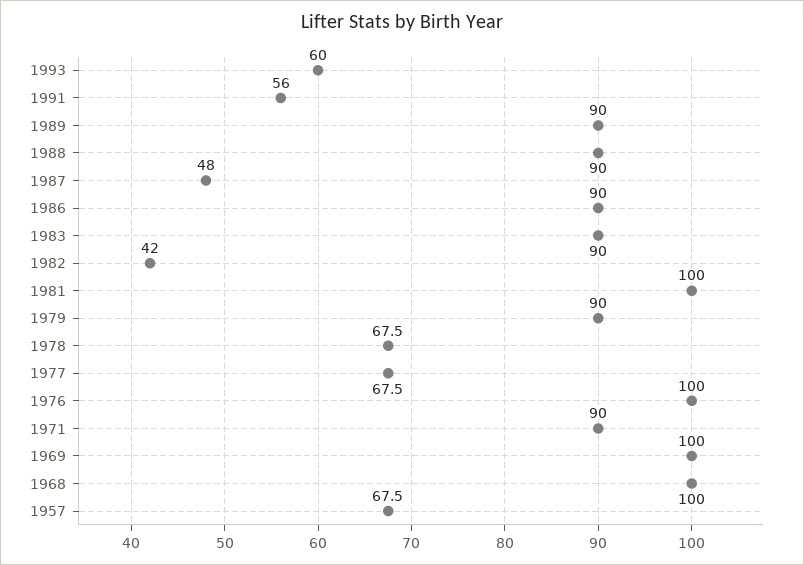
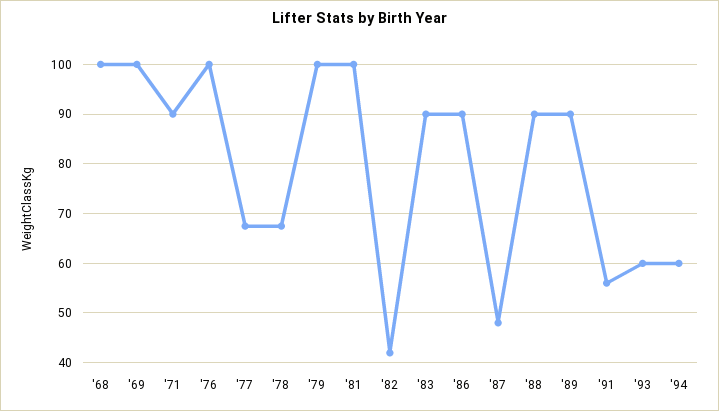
1979: 90 -> 100
1957: 67.5 -> none
'94: none -> 60

